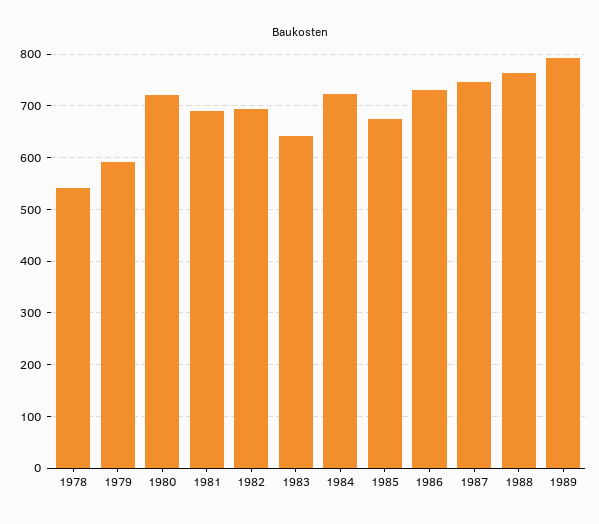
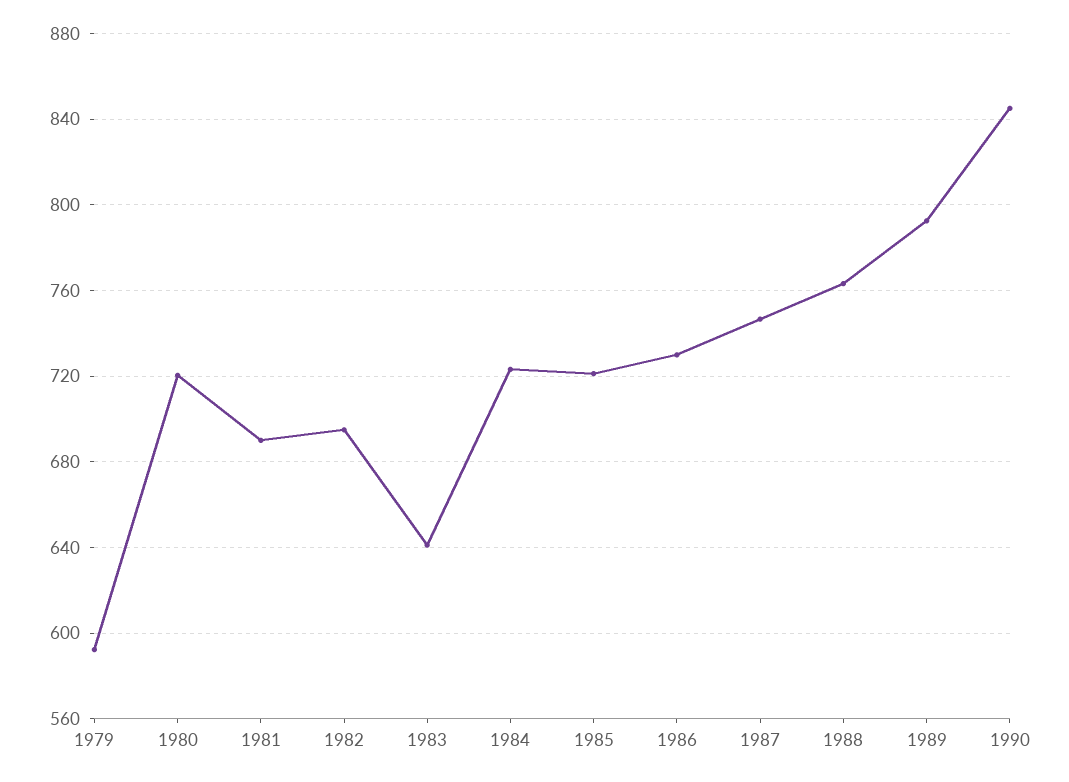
1978: 540 -> none
1985: 680 -> 720
1990: none -> 845

